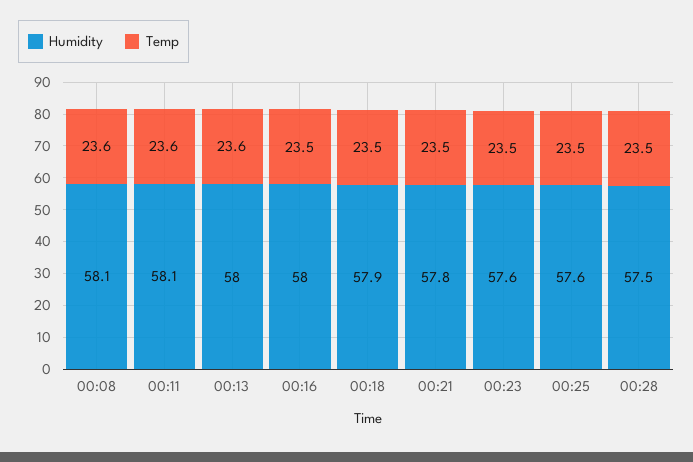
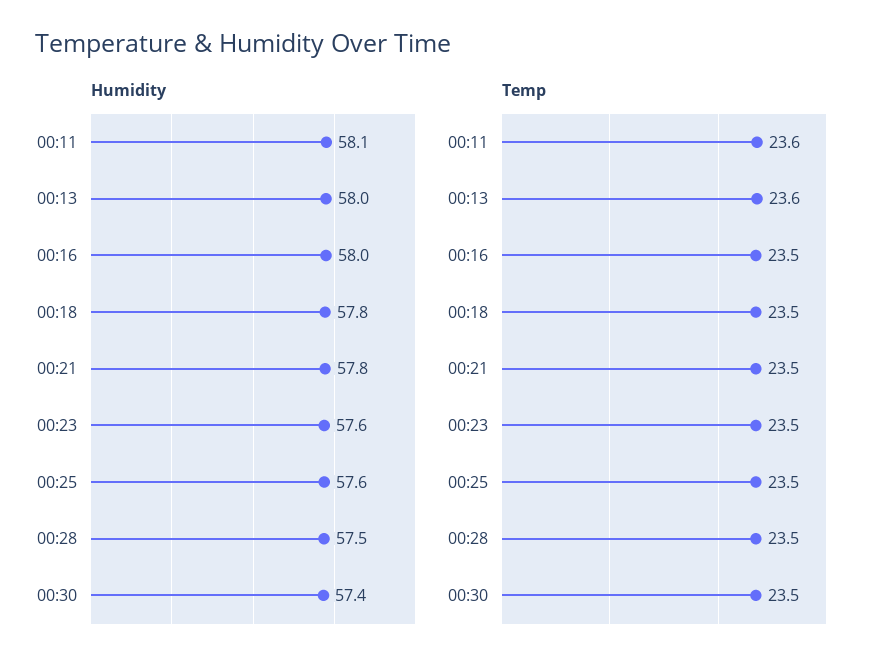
Humidity, 00:08: 58.1 -> none
Temp, 00:08: 23.6 -> none
Humidity, 00:18: 57.9 -> 57.8
Humidity, 00:30: none -> 57.4
Temp, 00:30: none -> 23.5

